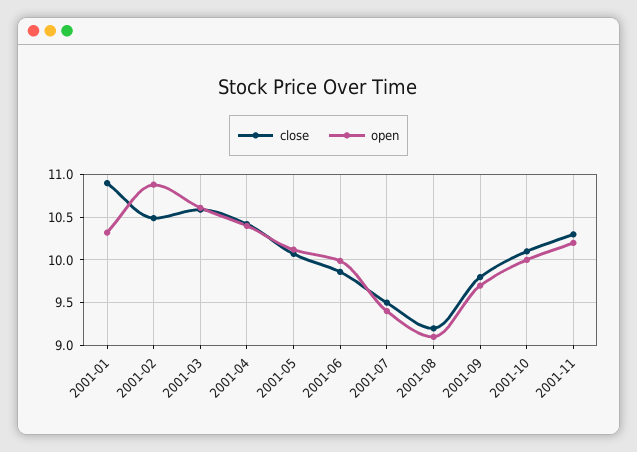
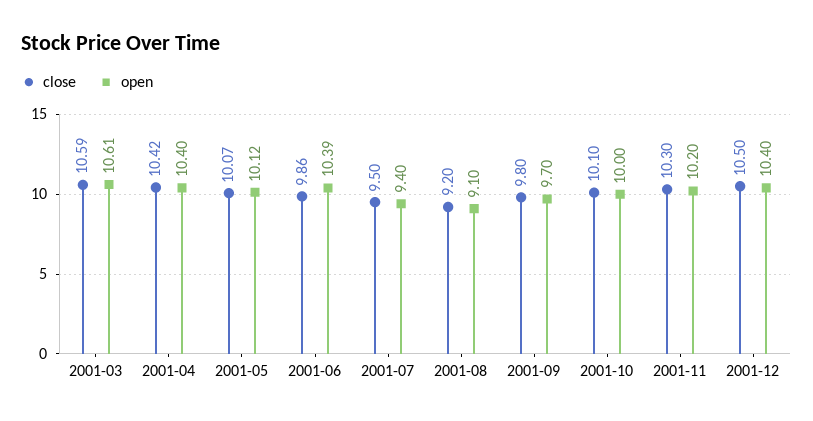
close, 2001-01: 10.9 -> none
open, 2001-01: 10.3 -> none
close, 2001-02: 10.5 -> none
open, 2001-02: 10.9 -> none
open, 2001-06: 10 -> 10.39
close, 2001-12: none -> 10.5
open, 2001-12: none -> 10.4

